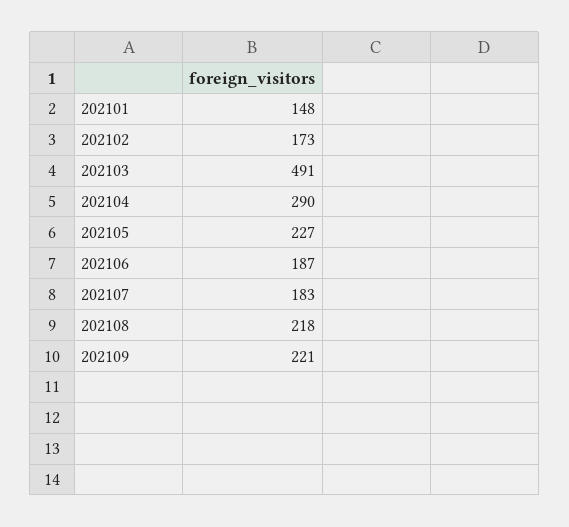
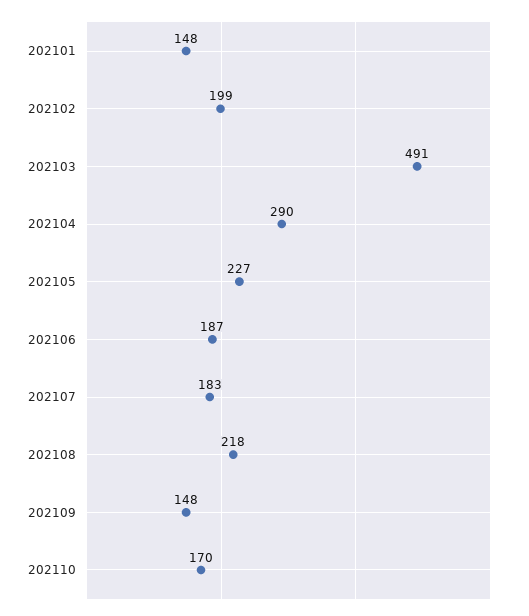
202102: 173 -> 199
202109: 221 -> 148
202110: none -> 170

